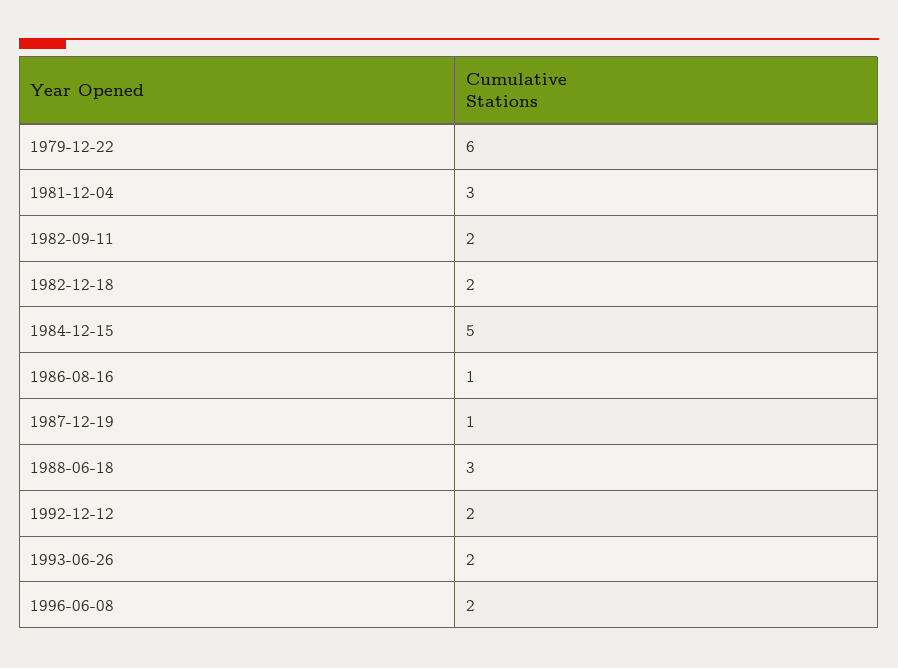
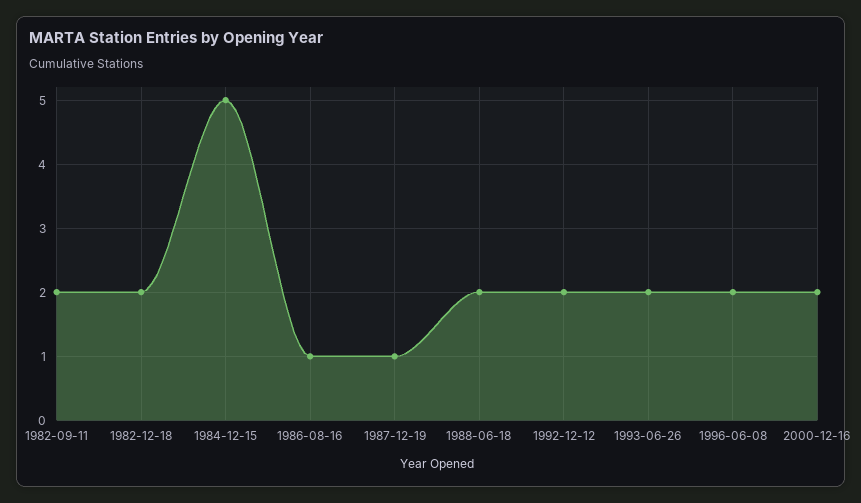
1979-12-22: 6 -> none
1981-12-04: 3 -> none
1988-06-18: 3 -> 2
2000-12-16: none -> 2

